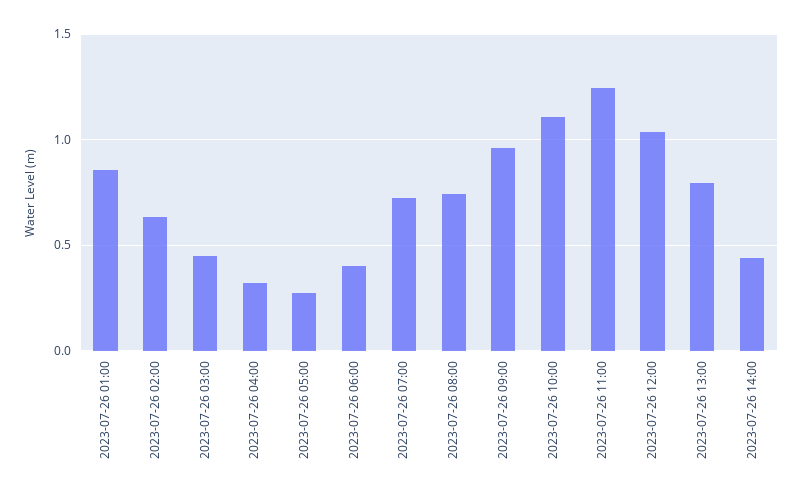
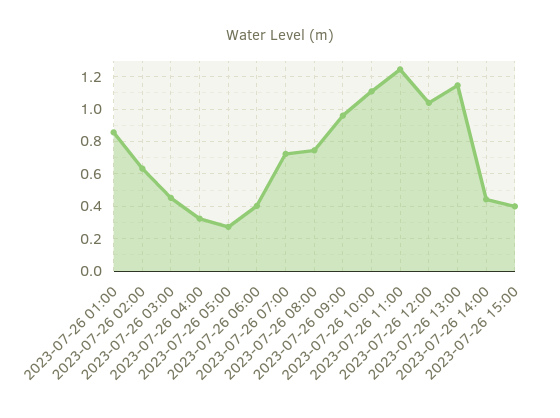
2023-07-26 13:00: 0.8 -> 1.15
2023-07-26 15:00: none -> 0.4

